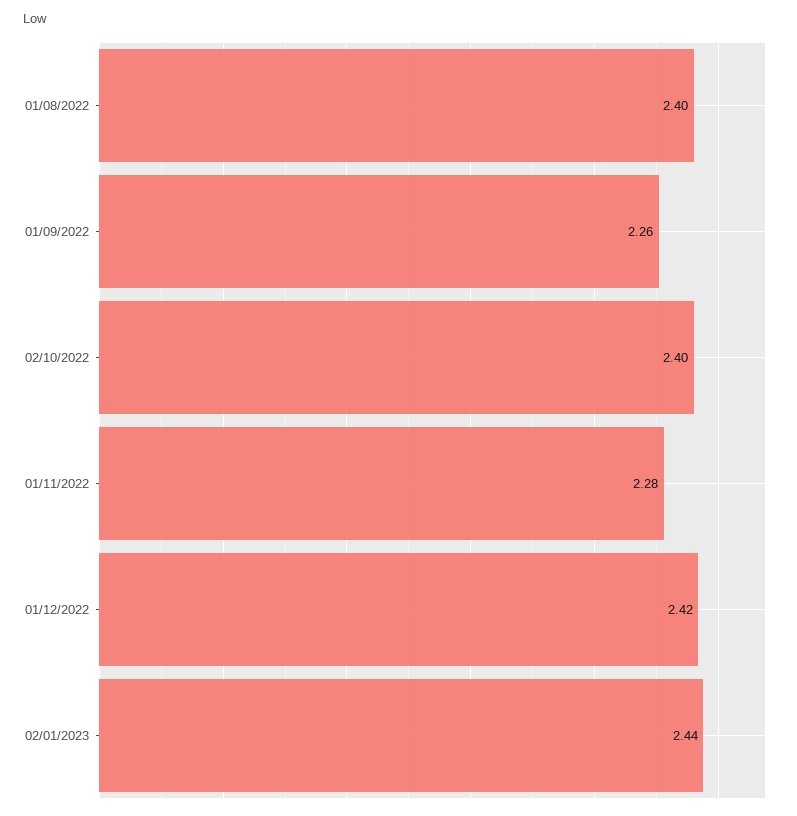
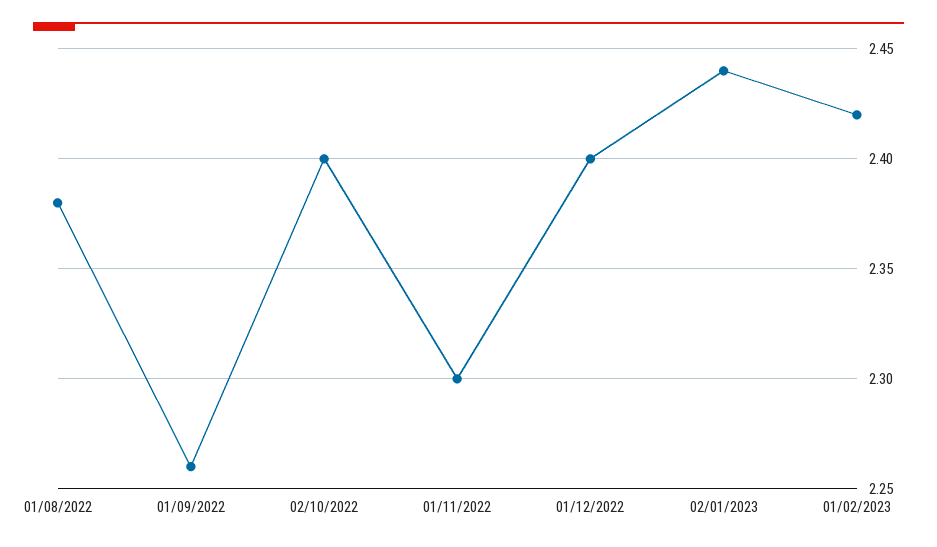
01/08/2022: 2.4 -> 2.38
01/11/2022: 2.28 -> 2.3
01/12/2022: 2.42 -> 2.4
01/02/2023: none -> 2.42

